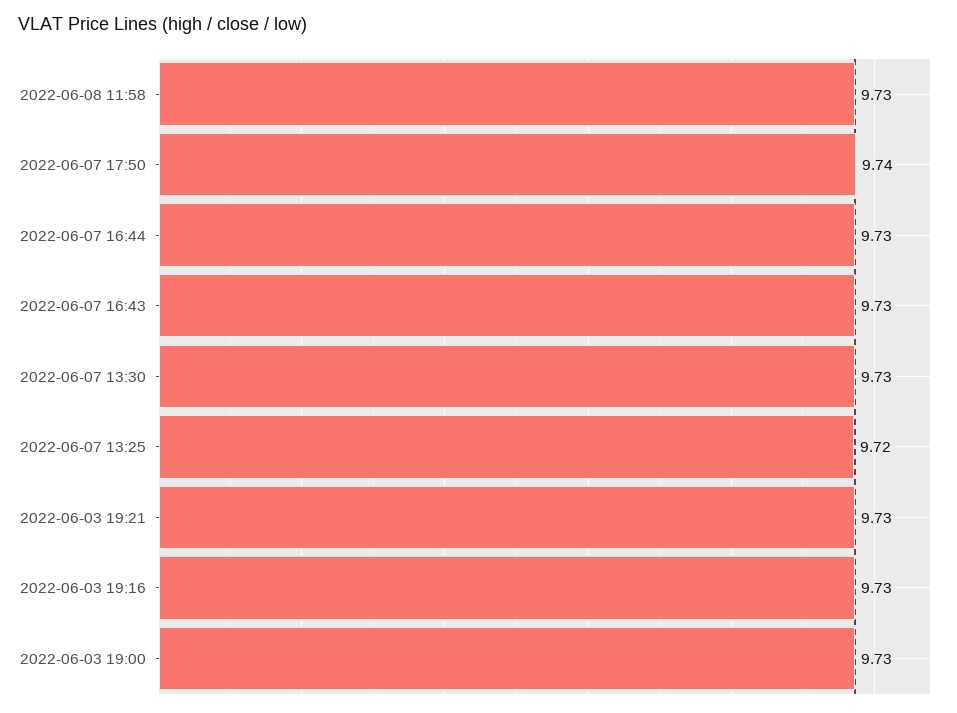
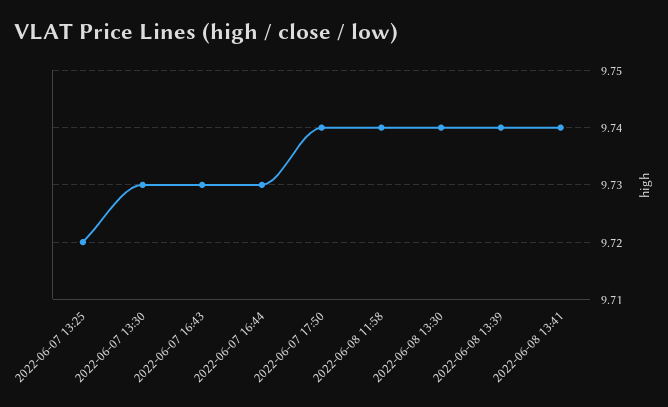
2022-06-08 11:58: 9.73 -> 9.74
2022-06-03 19:21: 9.73 -> none
2022-06-03 19:16: 9.73 -> none
2022-06-03 19:00: 9.73 -> none
2022-06-08 13:30: none -> 9.74
2022-06-08 13:39: none -> 9.74
2022-06-08 13:41: none -> 9.74

